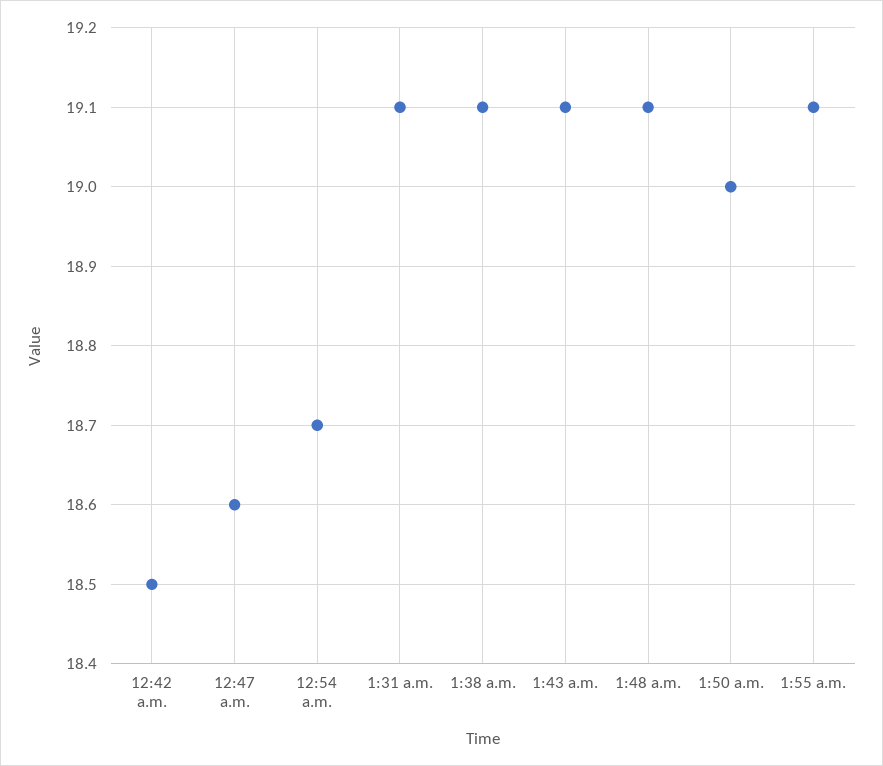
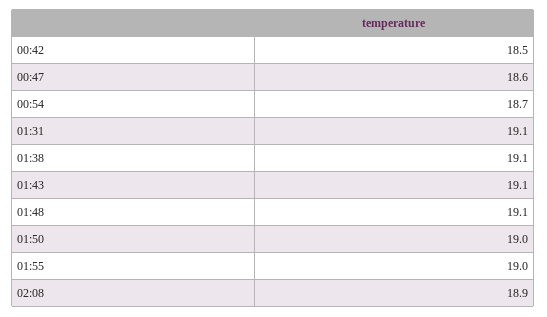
1:55 a.m.: 19.1 -> 19
02:08: none -> 18.9

